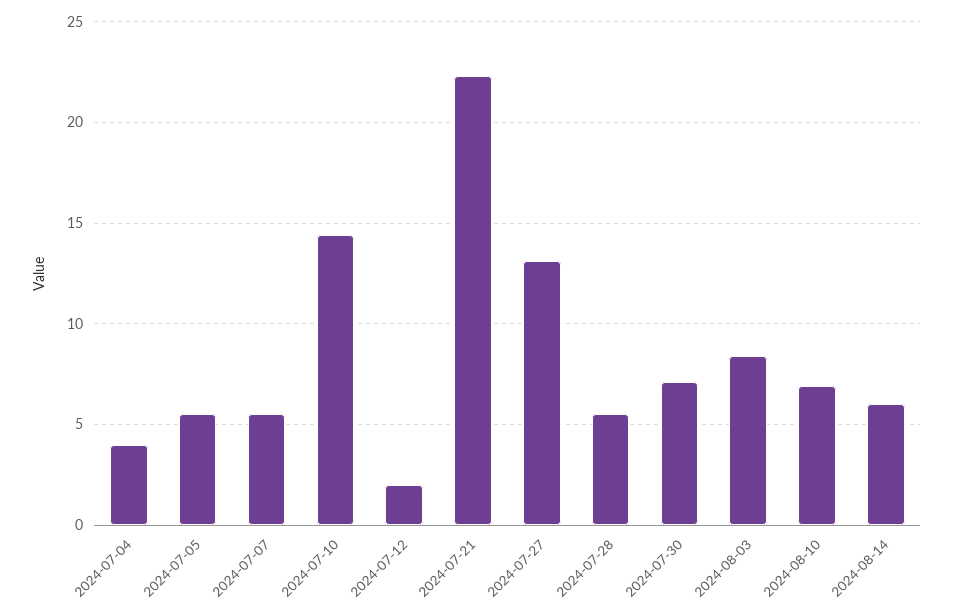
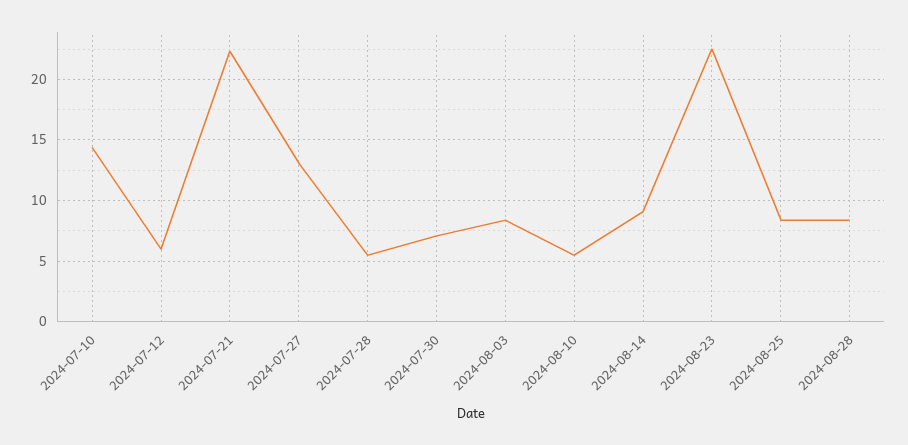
2024-07-04: 4 -> none
2024-07-05: 5.5 -> none
2024-07-07: 5.5 -> none
2024-07-12: 2 -> 6
2024-08-10: 7 -> 5.5
2024-08-14: 6 -> 9
2024-08-23: none -> 22.5
2024-08-25: none -> 8.5
2024-08-28: none -> 8.5

